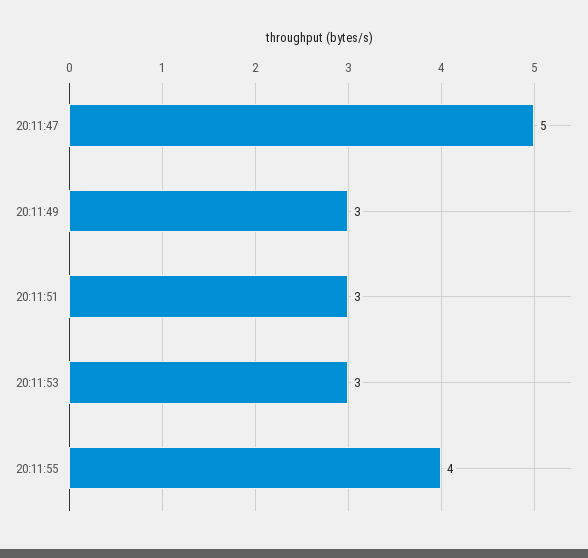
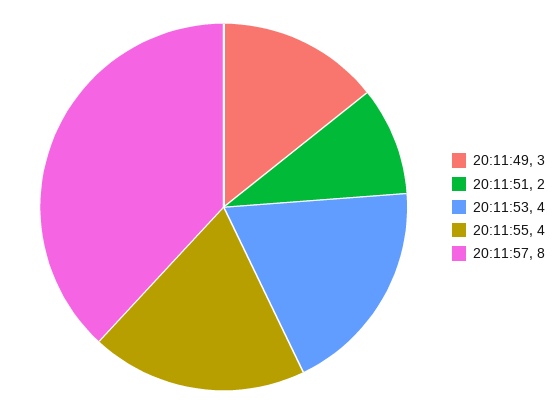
20:11:47: 5 -> none
20:11:51: 3 -> 2
20:11:53: 3 -> 4
20:11:57: none -> 8

